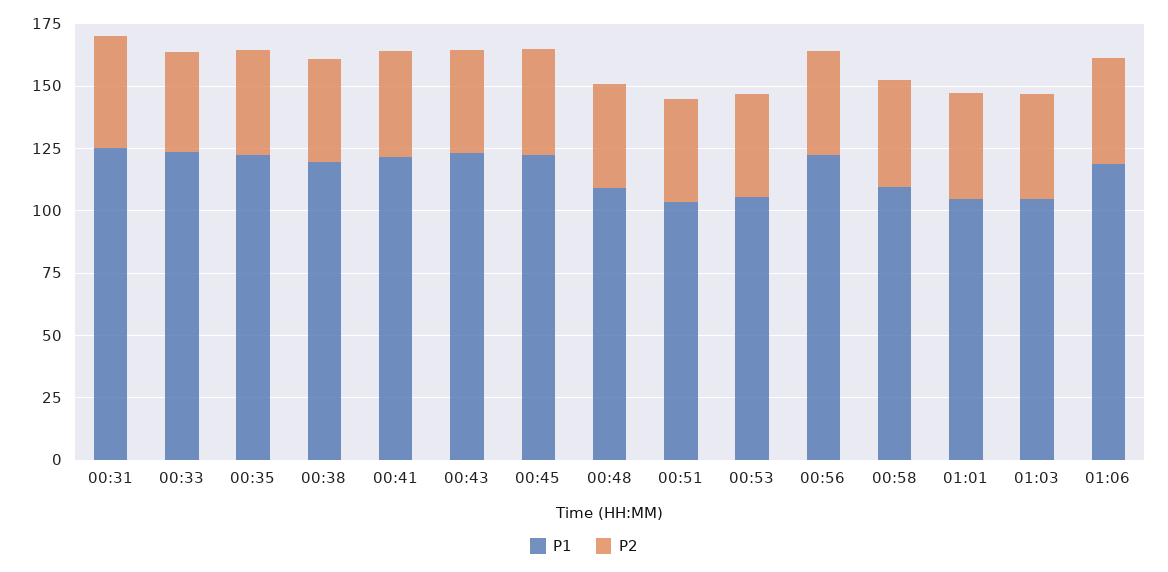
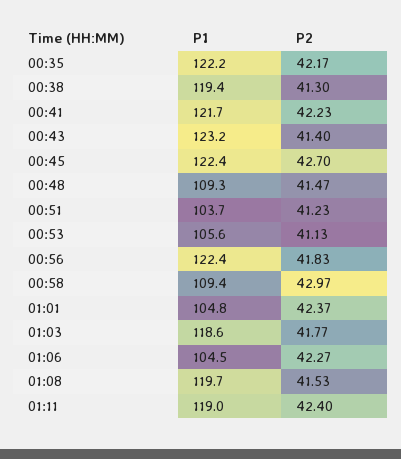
P1, 00:31: 125 -> none
P2, 00:31: 45 -> none
P1, 00:33: 125 -> none
P2, 00:33: 40 -> none
P1, 01:03: 105 -> 118.6
P1, 01:06: 120 -> 104.5
P1, 01:08: none -> 119.7
P2, 01:08: none -> 41.53
P1, 01:11: none -> 119
P2, 01:11: none -> 42.4

